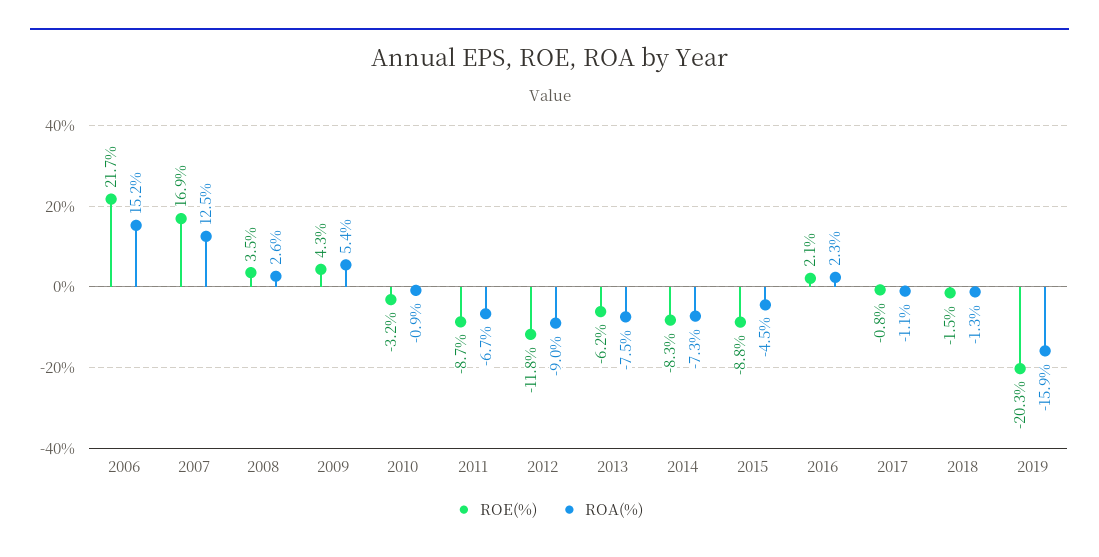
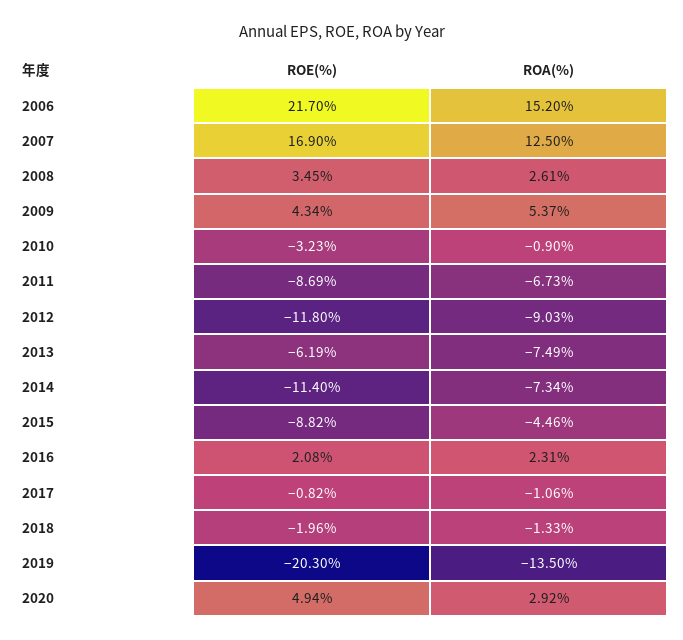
ROE(%), 2014: -8.3 -> -11.4
ROE(%), 2018: -1.5 -> -1.96
ROA(%), 2019: -15.9 -> -13.5
ROE(%), 2020: none -> 4.94
ROA(%), 2020: none -> 2.92

